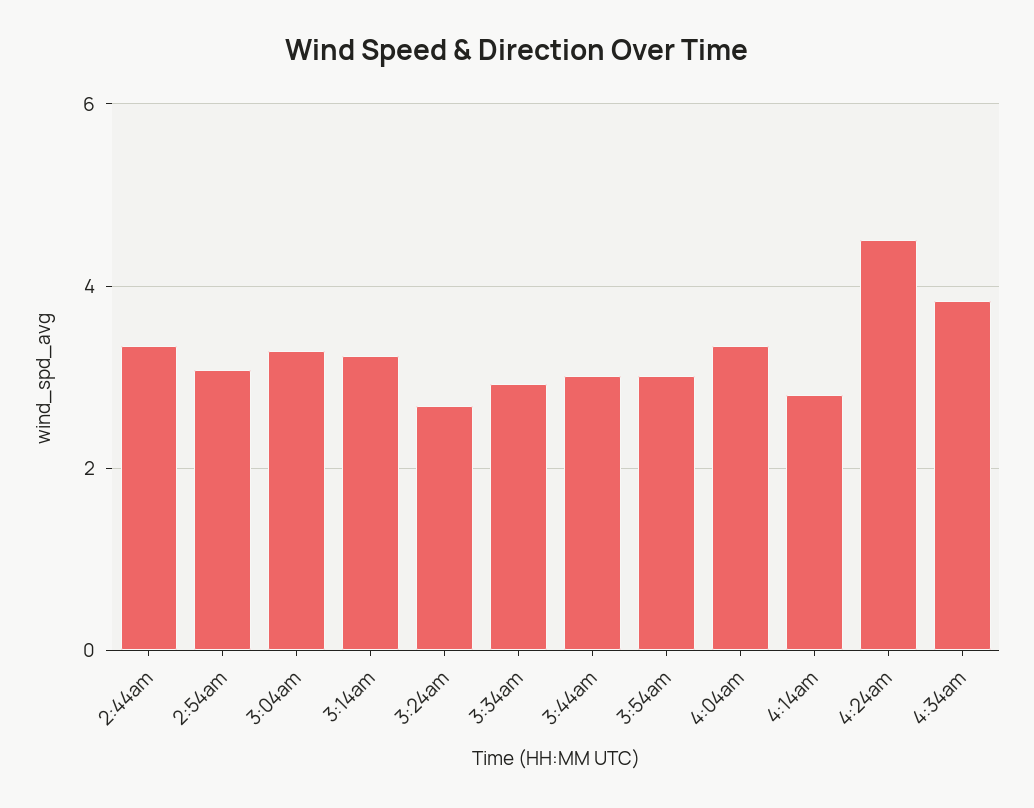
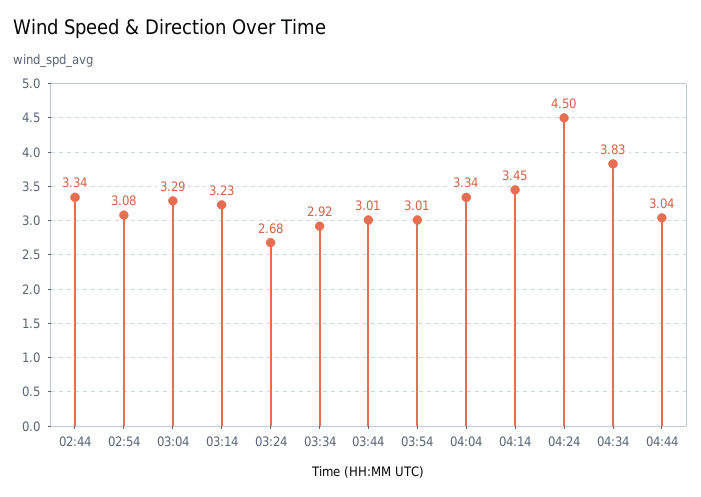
4:14am: 2.8 -> 3.45
04:44: none -> 3.04

